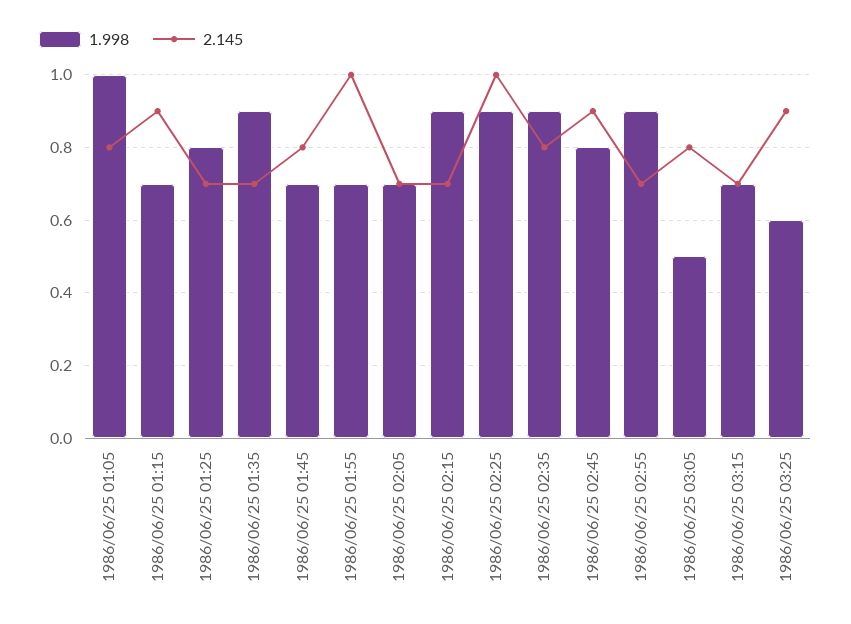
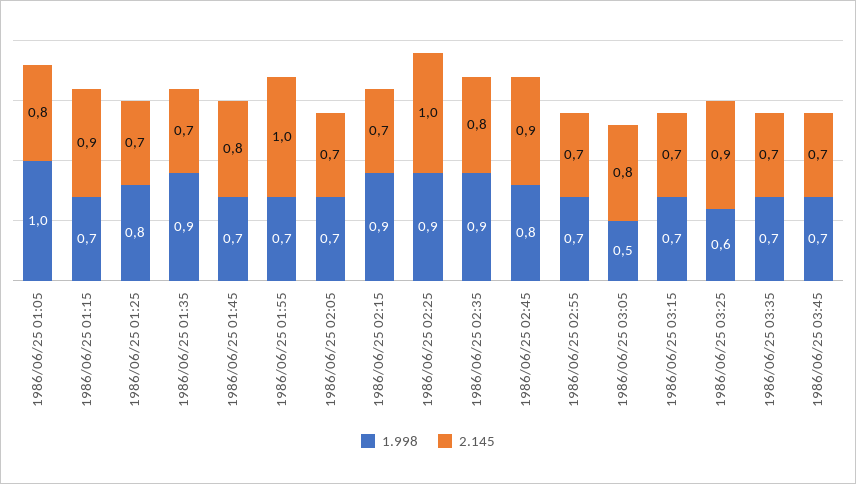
1.998, 1986/06/25 02:55: 0.9 -> 0.7
1.998, 1986/06/25 03:35: none -> 0.7
2.145, 1986/06/25 03:35: none -> 0.7
1.998, 1986/06/25 03:45: none -> 0.7
2.145, 1986/06/25 03:45: none -> 0.7

